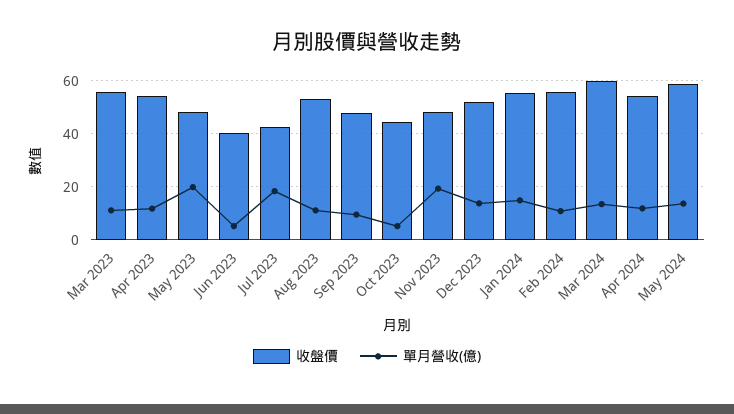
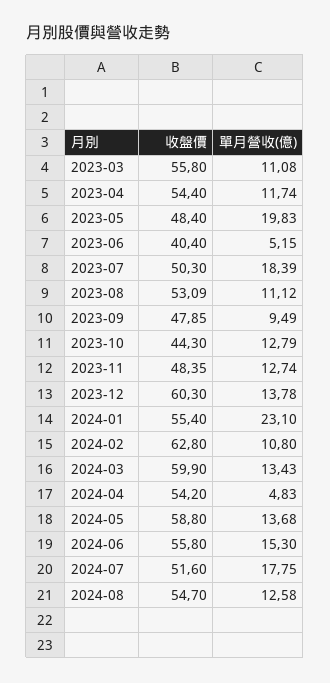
收盤價, Jul 2023: 42.5 -> 50.3
單月營收(億), Oct 2023: 5 -> 12.79
單月營收(億), Nov 2023: 20 -> 12.74
收盤價, Dec 2023: 52.5 -> 60.3
單月營收(億), Jan 2024: 15 -> 23.1
收盤價, Feb 2024: 55 -> 62.8
單月營收(億), Apr 2024: 12.5 -> 4.83
收盤價, 2024-06: none -> 55.8
單月營收(億), 2024-06: none -> 15.3
收盤價, 2024-07: none -> 51.6
單月營收(億), 2024-07: none -> 17.75
收盤價, 2024-08: none -> 54.7
單月營收(億), 2024-08: none -> 12.58

